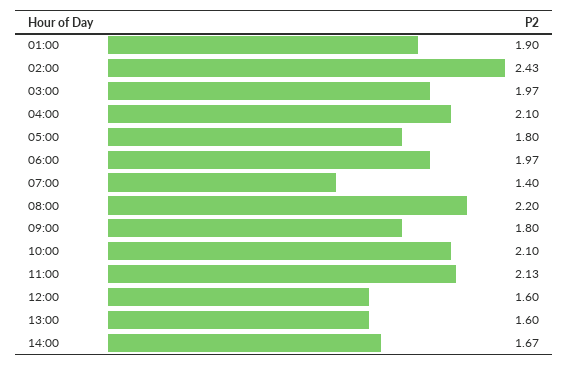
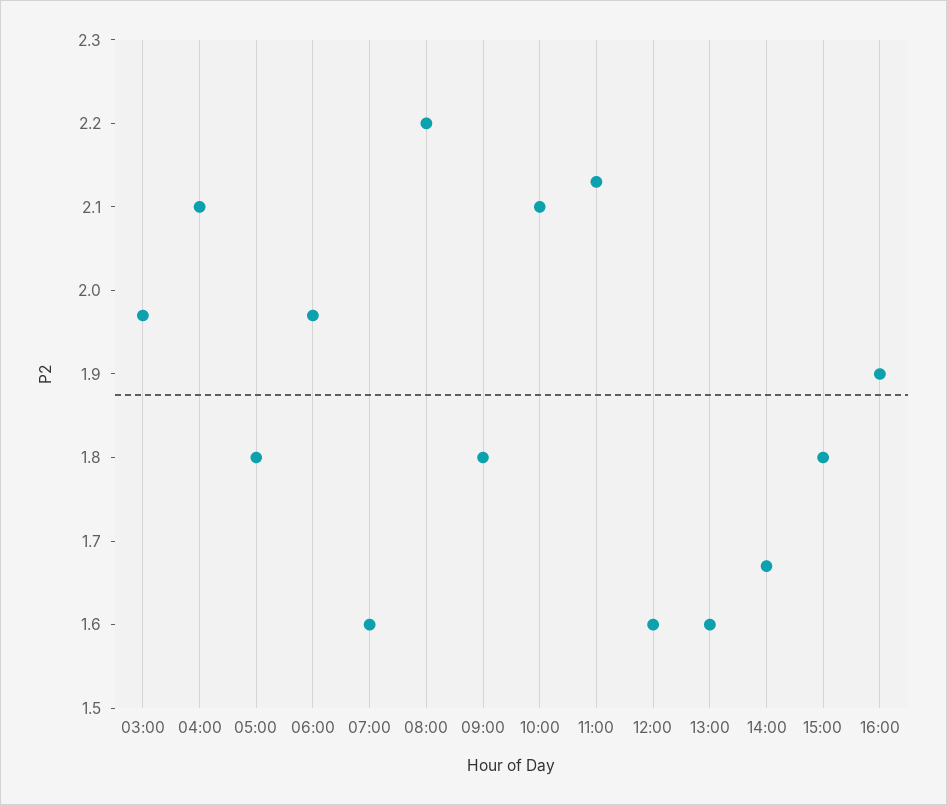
01:00: 1.9 -> none
02:00: 2.43 -> none
07:00: 1.4 -> 1.6
15:00: none -> 1.8
16:00: none -> 1.9

